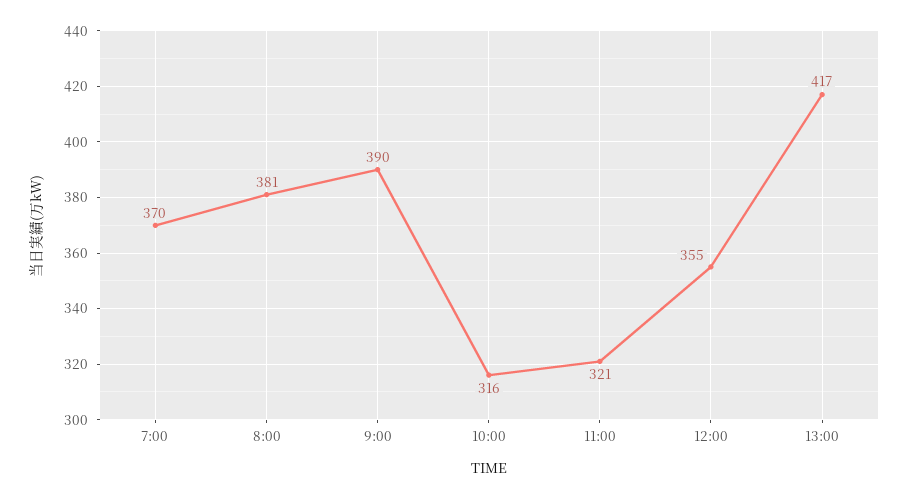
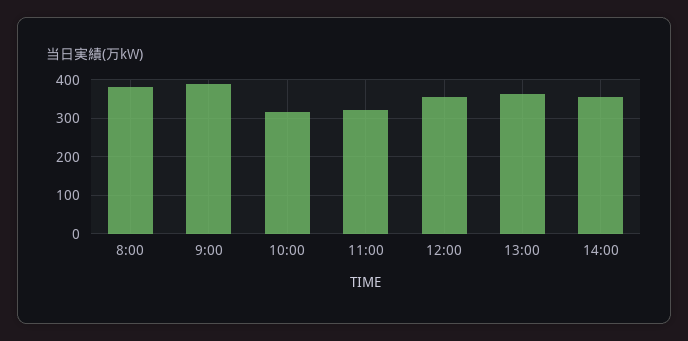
7:00: 370 -> none
13:00: 417 -> 360
14:00: none -> 360

